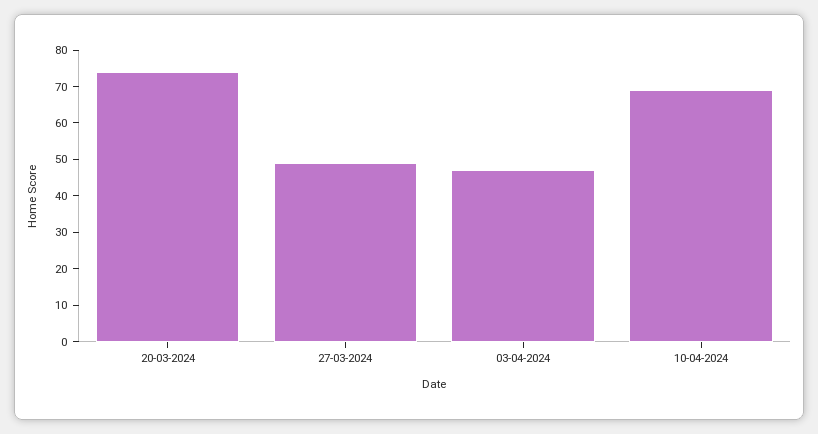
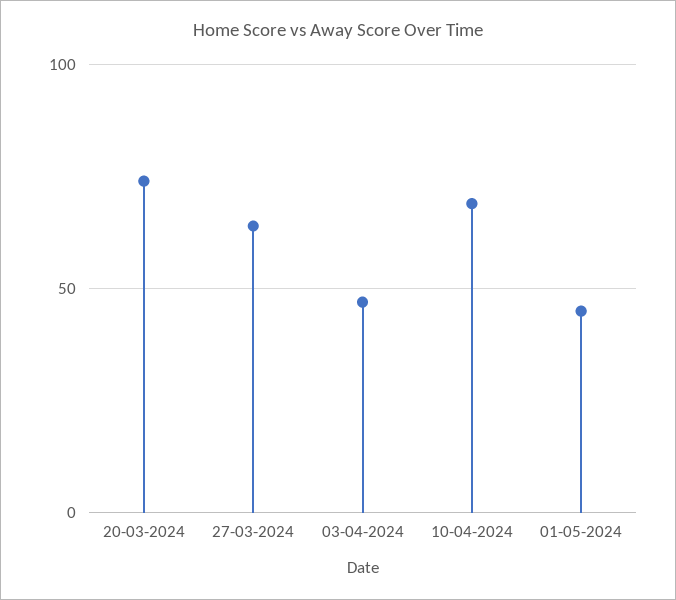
27-03-2024: 50 -> 65
01-05-2024: none -> 45

